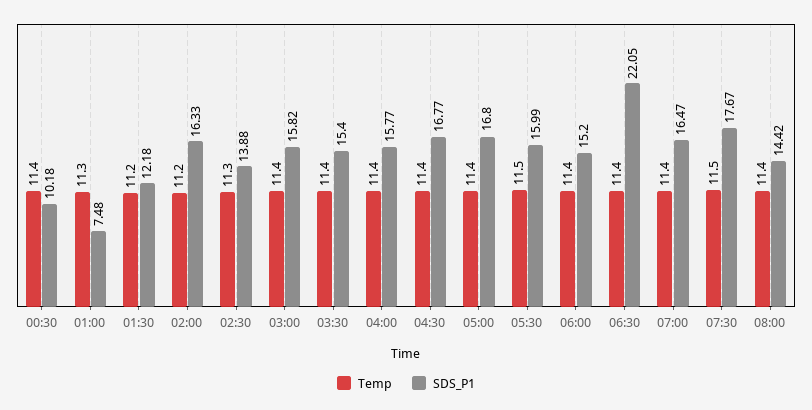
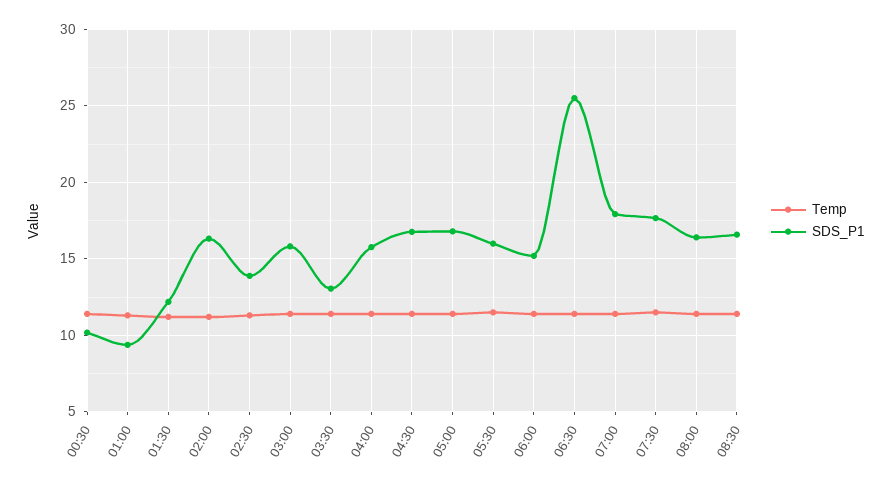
SDS_P1, 01:00: 7.48 -> 9.5
SDS_P1, 03:30: 15.4 -> 13
SDS_P1, 06:30: 22.05 -> 25.5
SDS_P1, 07:00: 16.47 -> 18
SDS_P1, 08:00: 14.42 -> 16.5
Temp, 08:30: none -> 11.5
SDS_P1, 08:30: none -> 16.5

